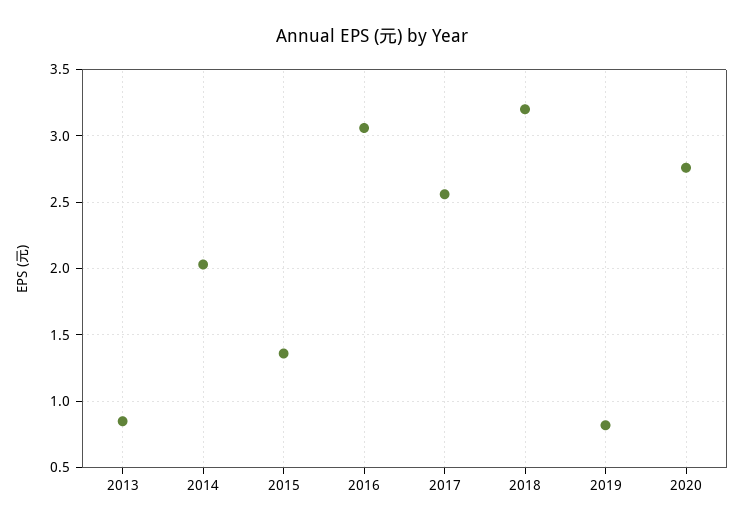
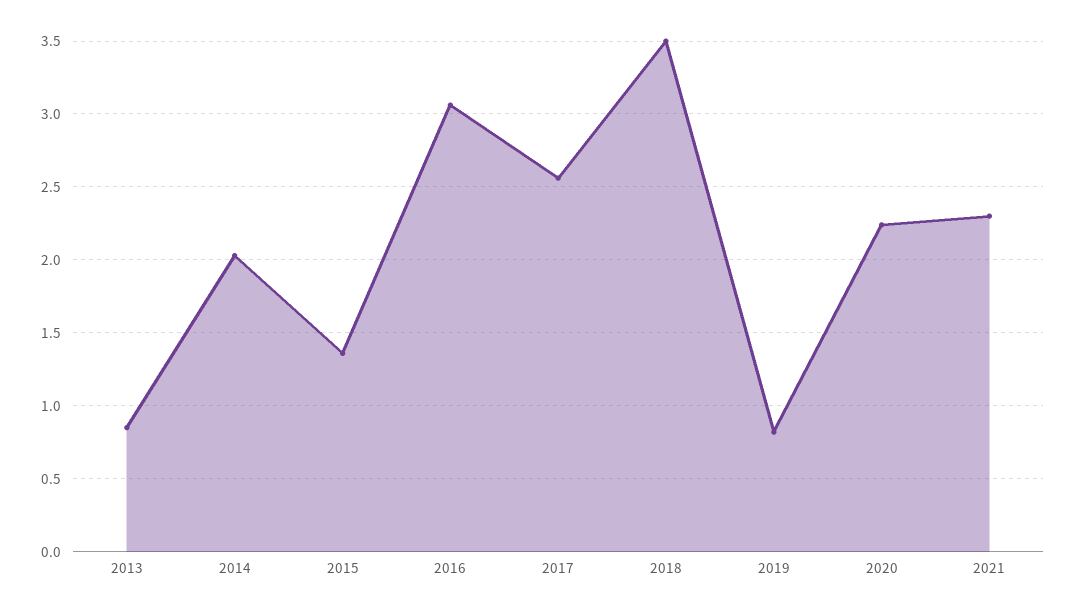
2018: 3.2 -> 3.5
2020: 2.75 -> 2.25
2021: none -> 2.3

